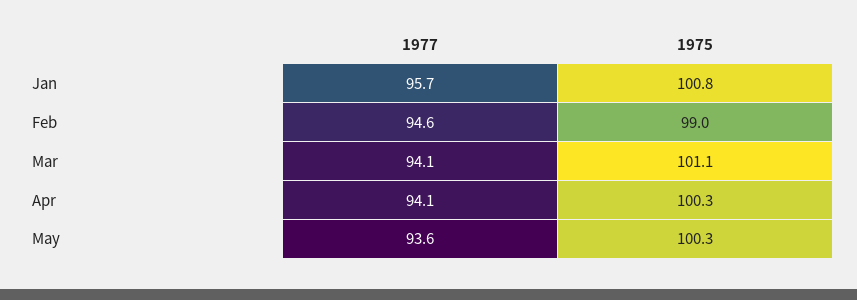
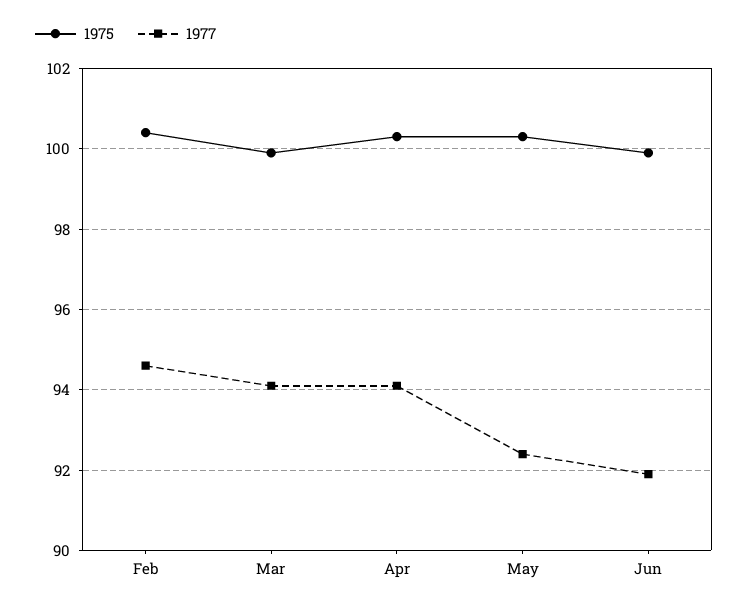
1977, Jan: 95.7 -> none
1975, Jan: 100.8 -> none
1975, Feb: 99 -> 100.5
1975, Mar: 101.1 -> 100
1977, May: 93.6 -> 92.5
1975, Jun: none -> 100
1977, Jun: none -> 92

